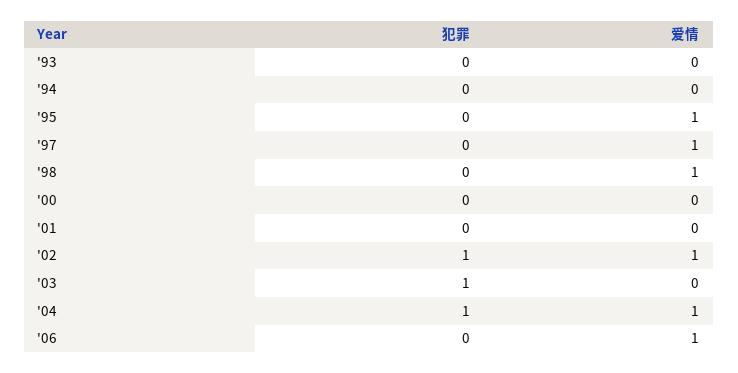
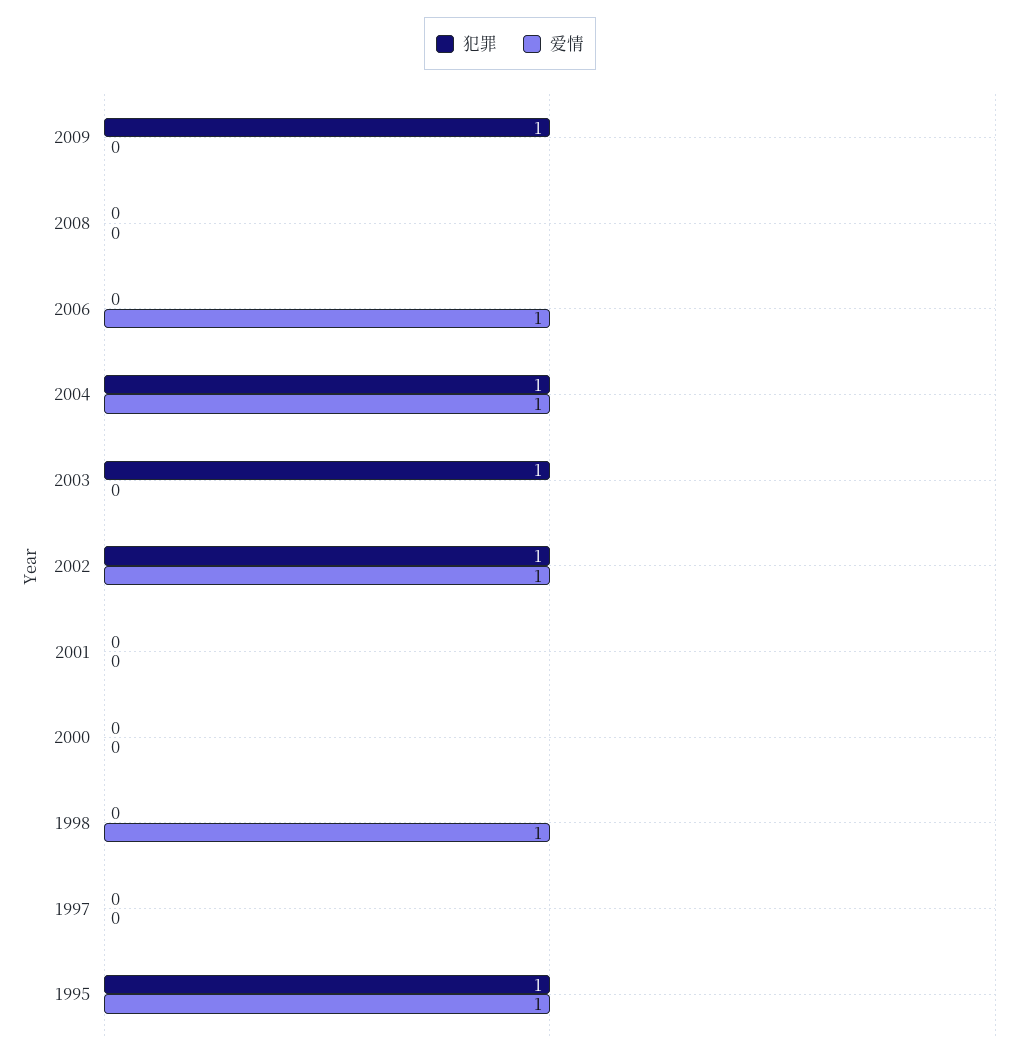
犯罪, '93: 0 -> none
爱情, '93: 0 -> none
犯罪, '94: 0 -> none
爱情, '94: 0 -> none
犯罪, '95: 0 -> 1
爱情, '97: 1 -> 0
犯罪, 2009: none -> 1
爱情, 2009: none -> 0
犯罪, 2008: none -> 0
爱情, 2008: none -> 0

